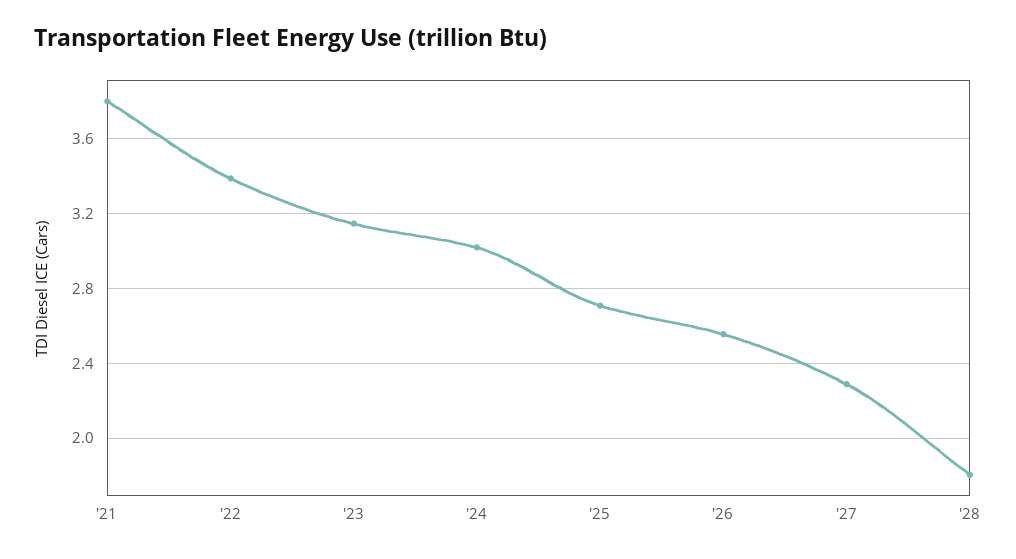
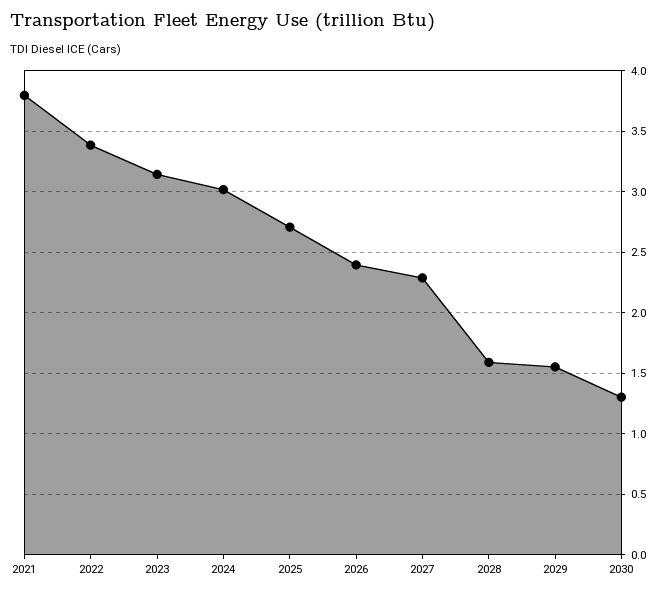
'26: 2.55 -> 2.4
'28: 1.8 -> 1.6
2029: none -> 1.55
2030: none -> 1.3

